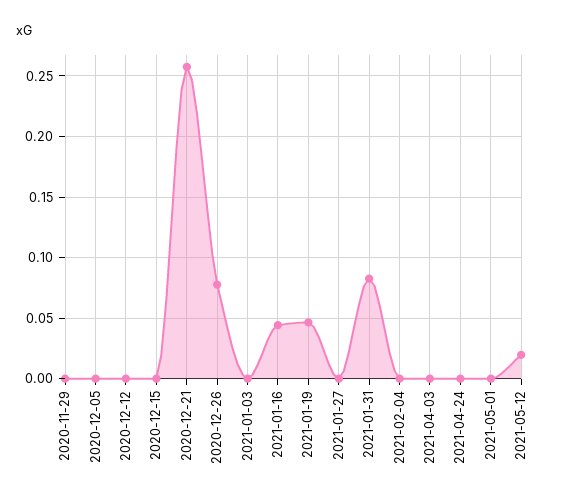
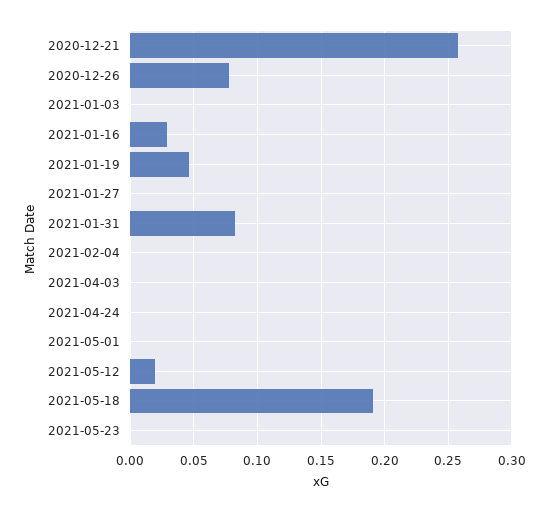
2020-11-29: 0 -> none
2020-12-05: 0 -> none
2020-12-12: 0 -> none
2020-12-15: 0 -> none
2021-01-16: 0.045 -> 0.03
2021-05-18: none -> 0.19
2021-05-23: none -> 0

